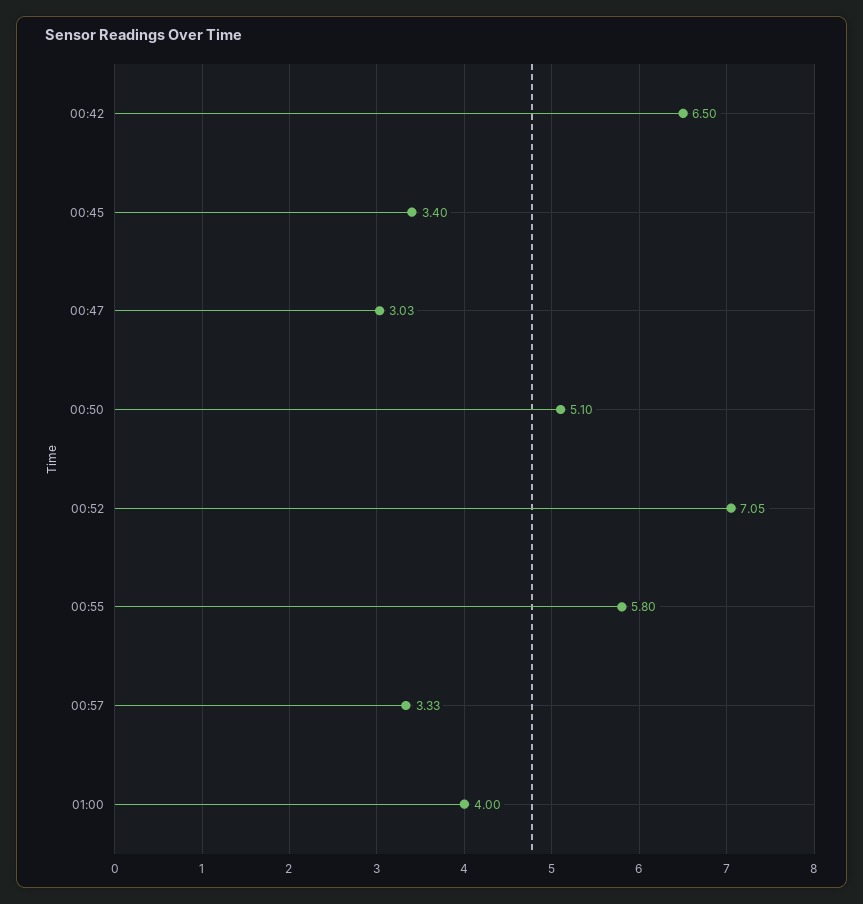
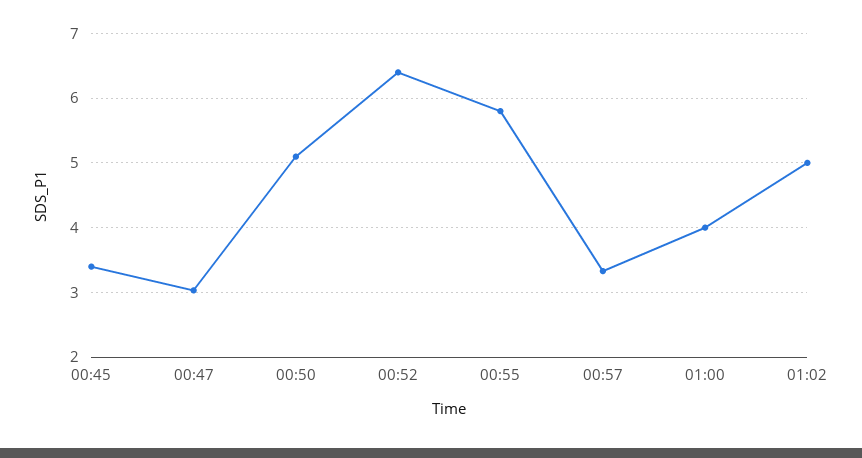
00:42: 6.5 -> none
00:52: 7.05 -> 6.4
01:02: none -> 5

